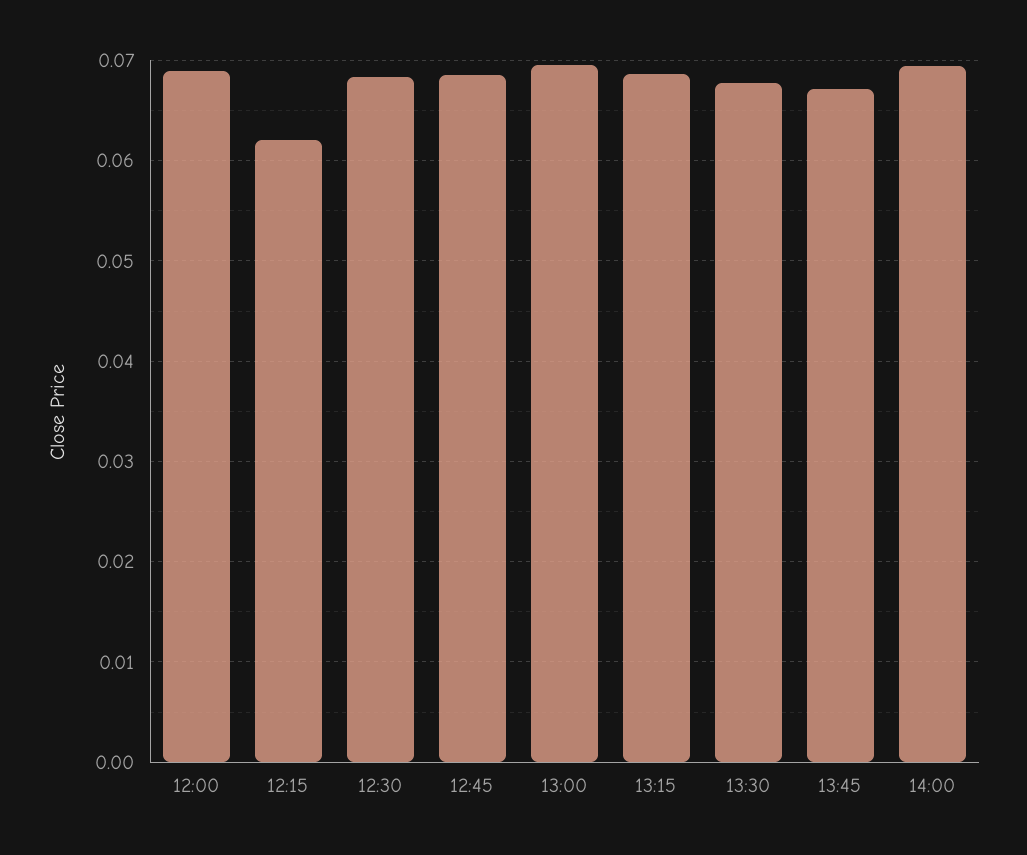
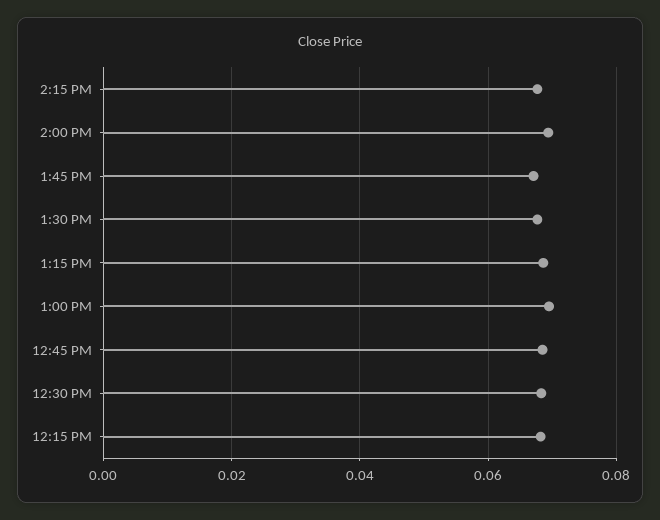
12:00: 0.069 -> none
12:15: 0.062 -> 0.068
2:15 PM: none -> 0.068

